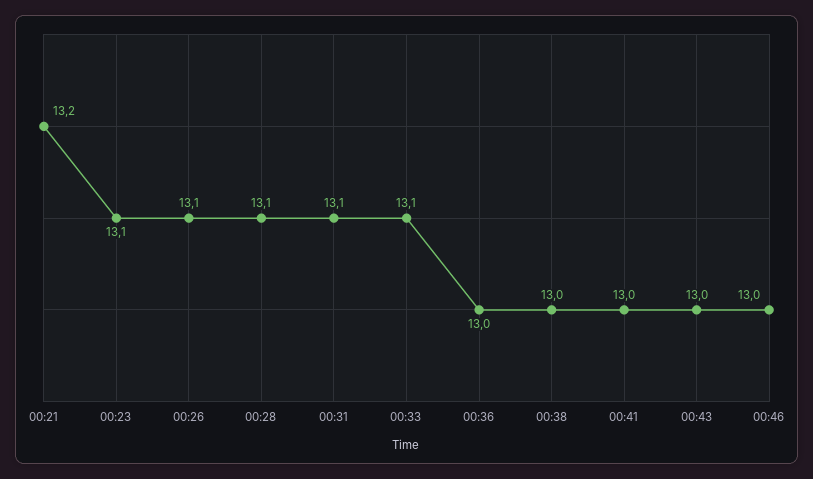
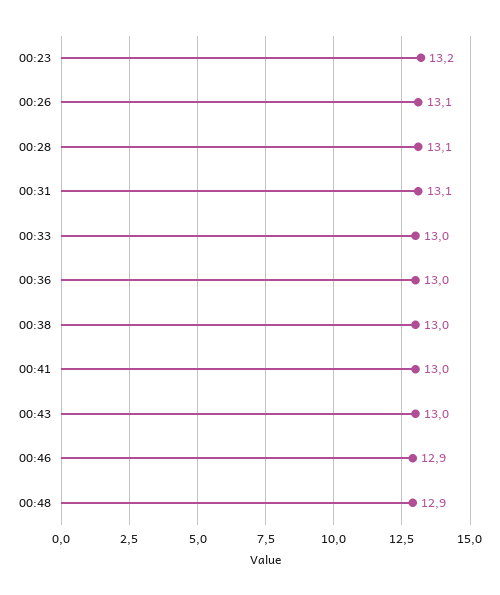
00:21: 13.2 -> none
00:23: 13.1 -> 13.2
00:33: 13.1 -> 13
00:46: 13 -> 12.9
00:48: none -> 12.9

